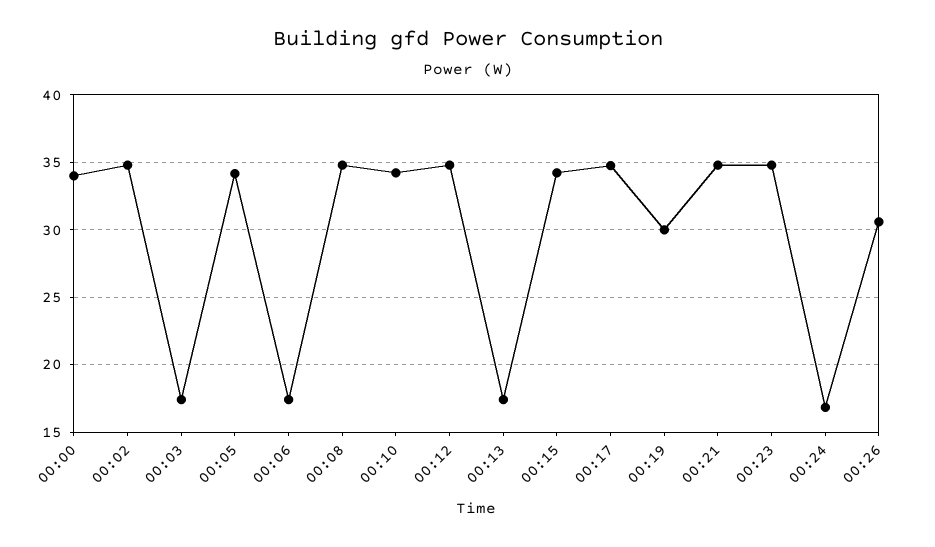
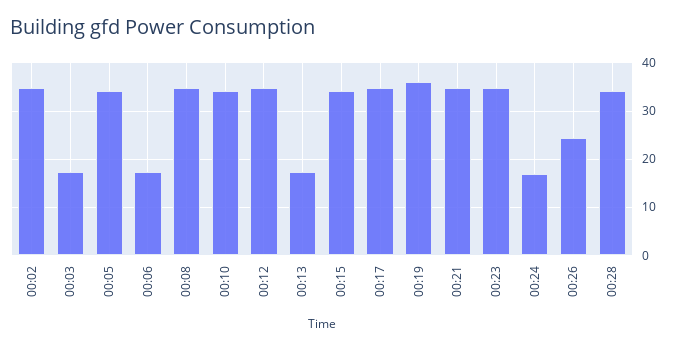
00:00: 34 -> none
00:19: 30 -> 36
00:26: 30.5 -> 24
00:28: none -> 34

